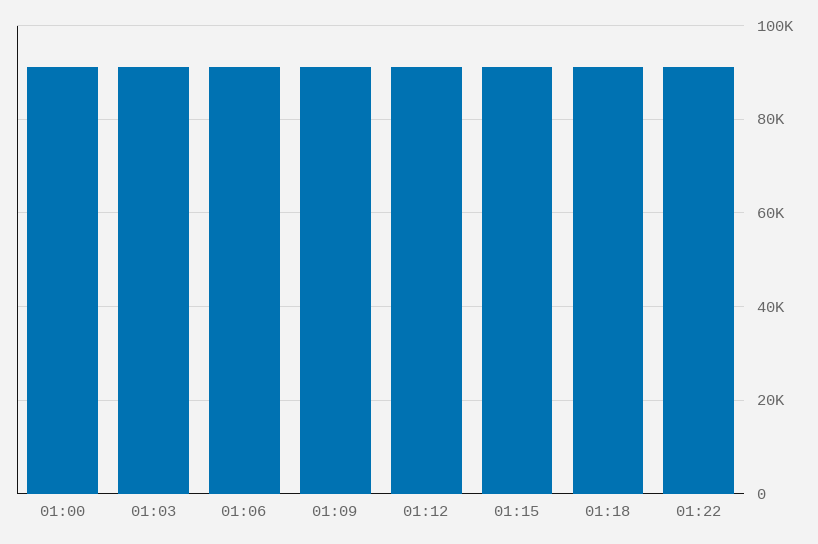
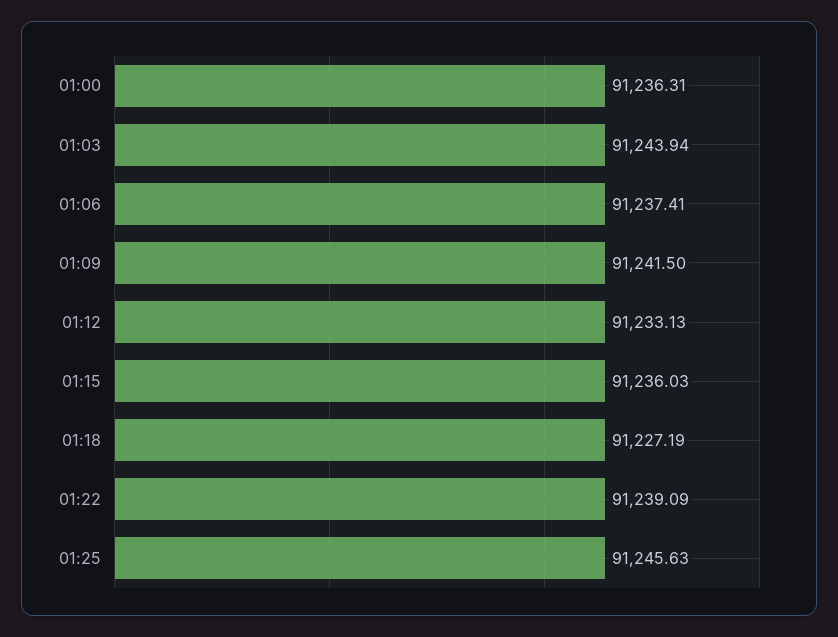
01:25: none -> 91245.63

